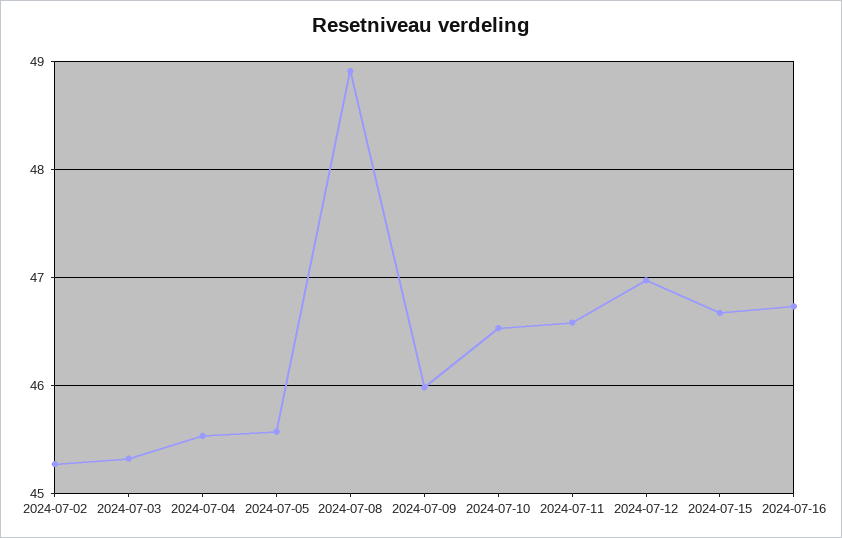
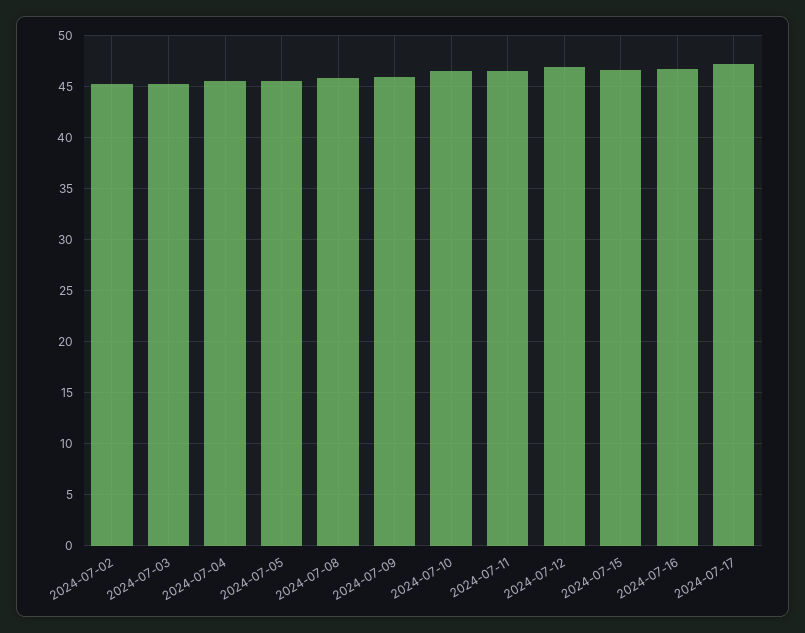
2024-07-08: 48.9 -> 46
2024-07-17: none -> 47

